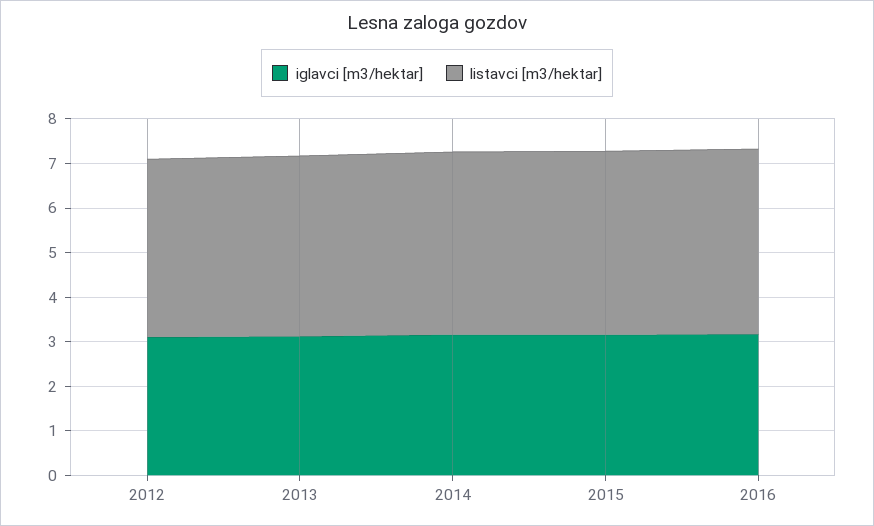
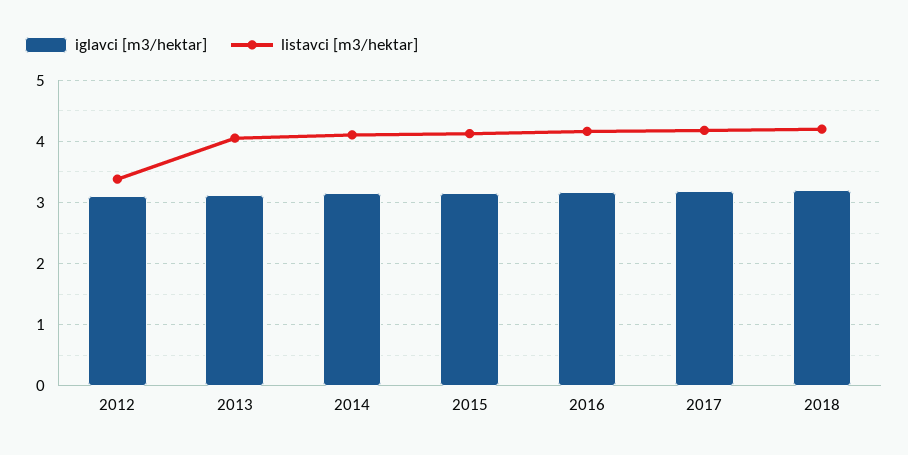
listavci [m3/hektar], 2012: 4 -> 3.4
iglavci [m3/hektar], 2017: none -> 3.2
listavci [m3/hektar], 2017: none -> 4.2
iglavci [m3/hektar], 2018: none -> 3.2
listavci [m3/hektar], 2018: none -> 4.2

